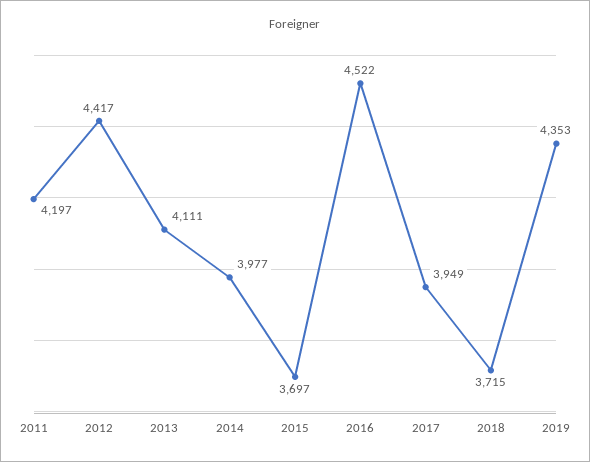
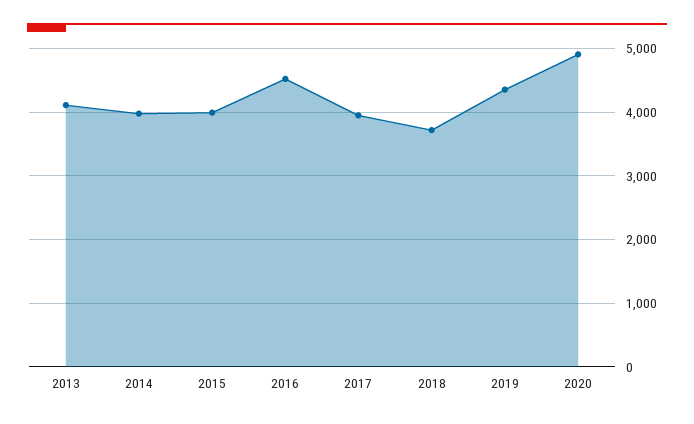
2011: 4197 -> none
2012: 4417 -> none
2015: 3697 -> 4000
2020: none -> 4900

